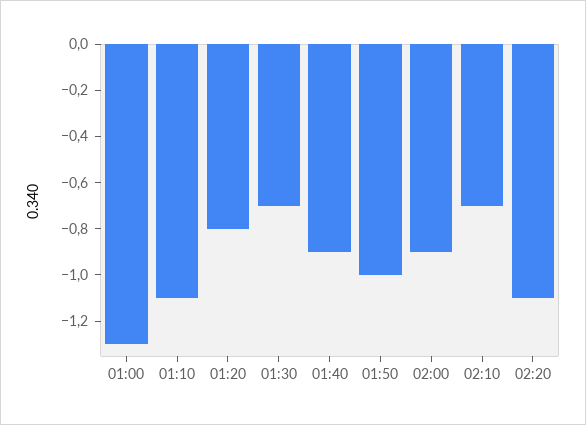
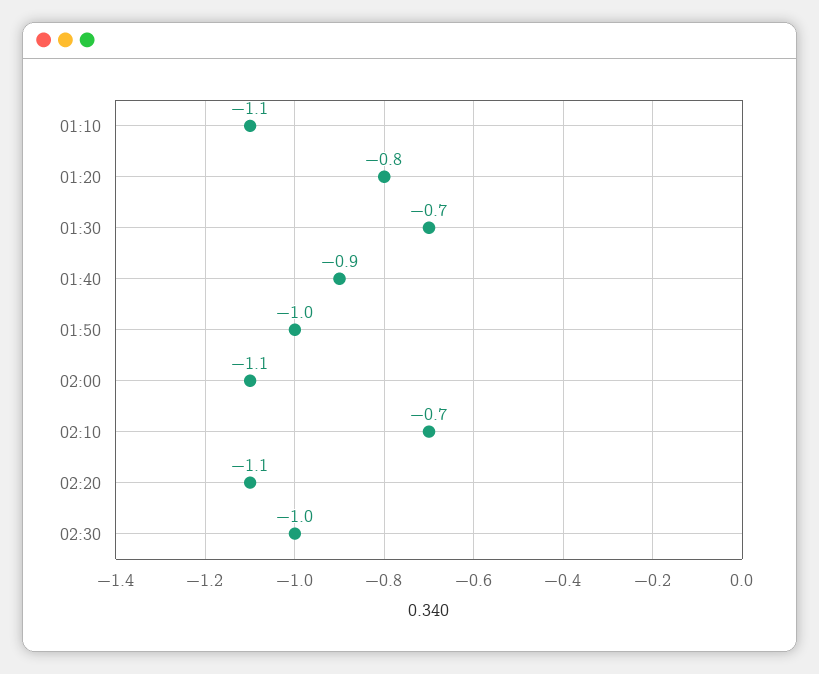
01:00: -1.3 -> none
02:00: -0.9 -> -1.1
02:30: none -> -1

